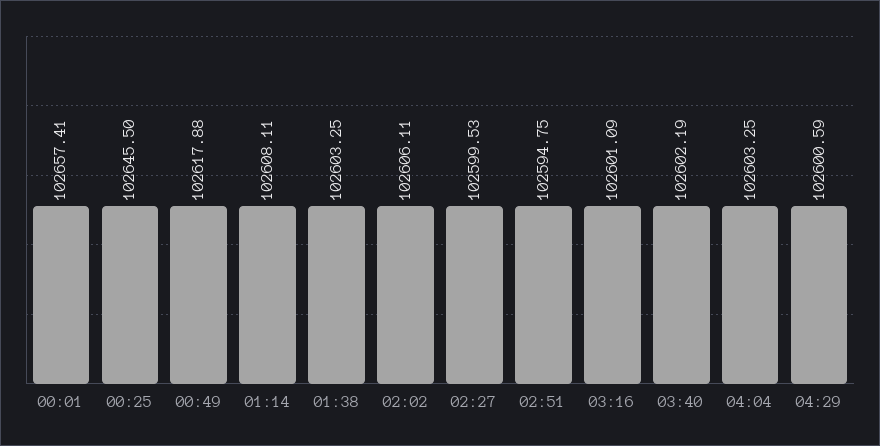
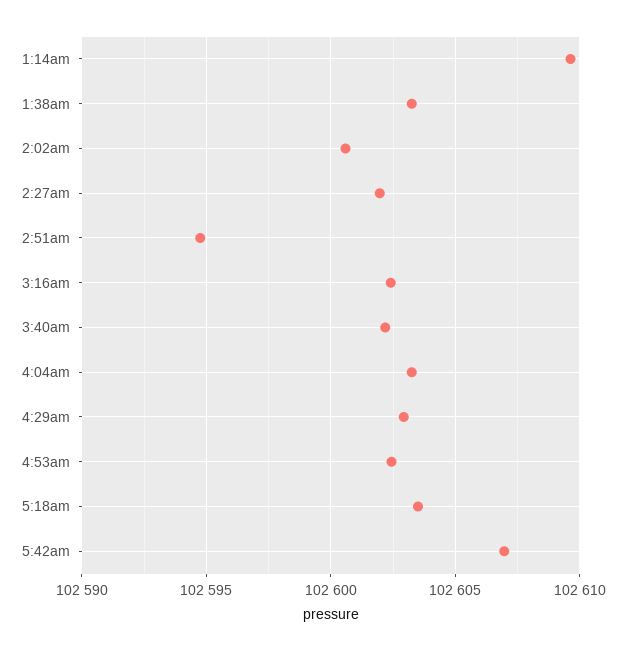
00:01: 102657.41 -> none
00:25: 102645.5 -> none
00:49: 102617.88 -> none
01:14: 102608.11 -> 102609.5
02:02: 102606.11 -> 102600.5
02:27: 102599.53 -> 102602
03:16: 102601.09 -> 102602.5
04:29: 102600.59 -> 102603
4:53am: none -> 102602.5
5:18am: none -> 102603.5
5:42am: none -> 102607

